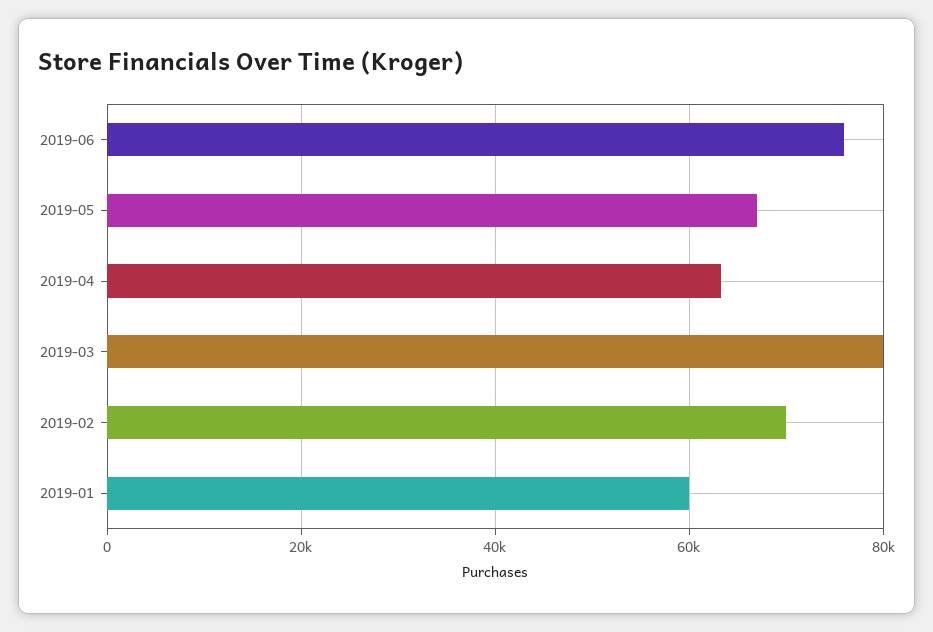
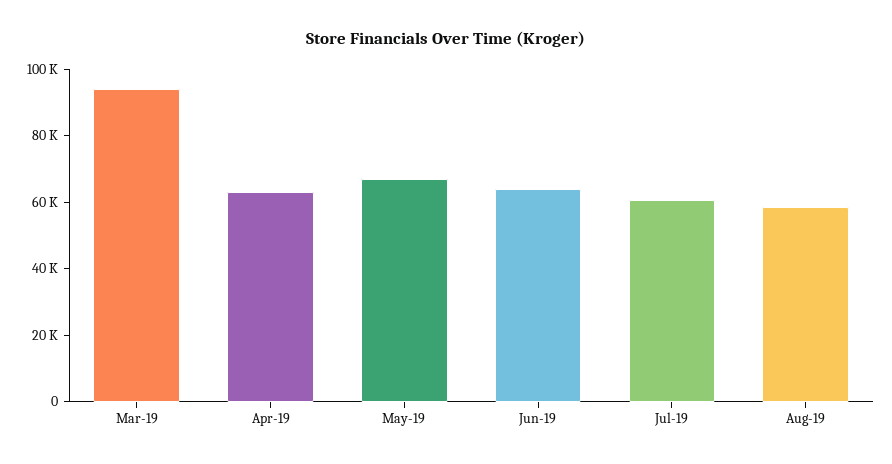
2019-06: 76000 -> 65000
2019-03: 80000 -> 95000
2019-02: 70000 -> none
2019-01: 60000 -> none
Jul-19: none -> 60000
Aug-19: none -> 60000

